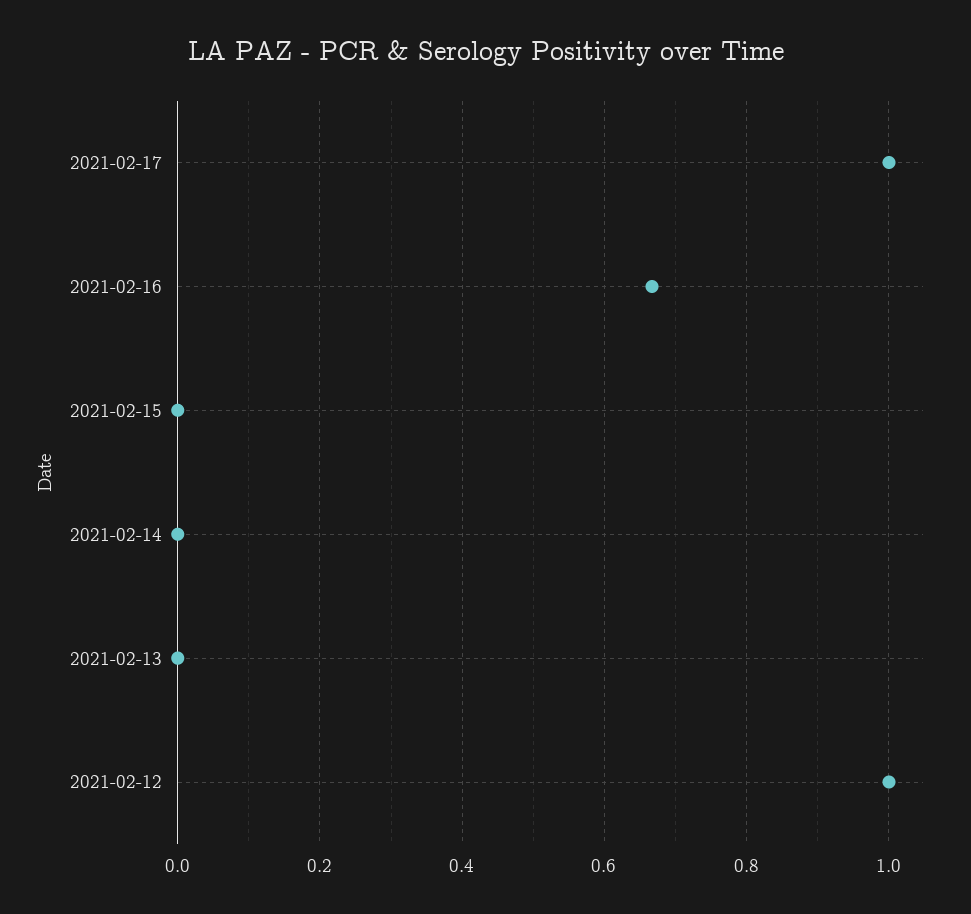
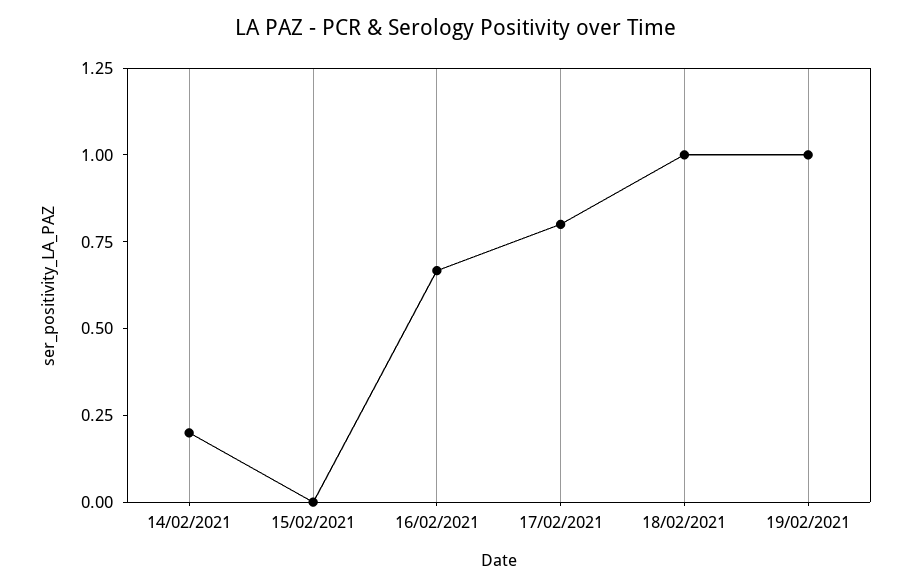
2021-02-17: 1 -> 0.8
2021-02-14: 0 -> 0.2
2021-02-13: 0 -> none
2021-02-12: 1 -> none
18/02/2021: none -> 1
19/02/2021: none -> 1

